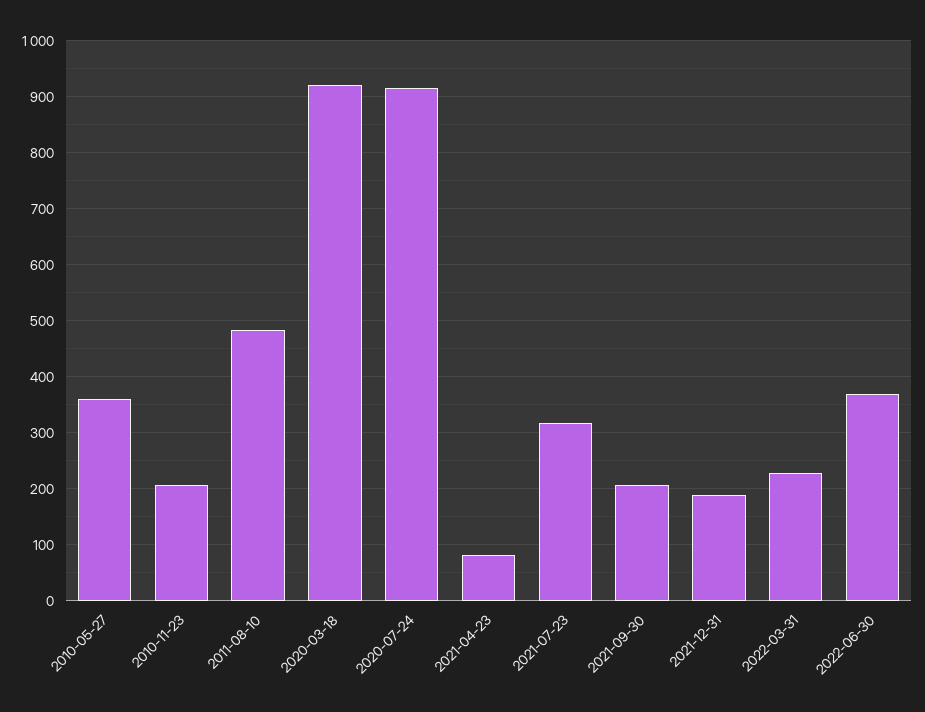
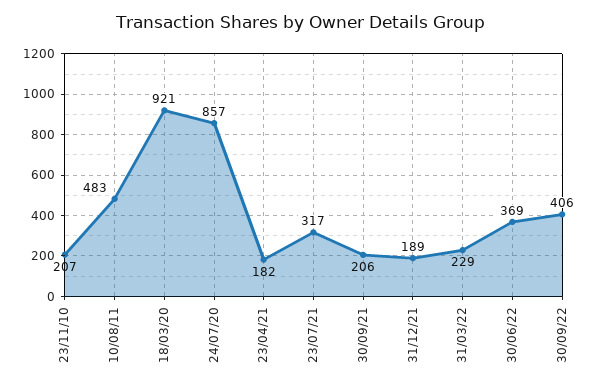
2010-05-27: 360 -> none
2020-07-24: 920 -> 857
2021-04-23: 80 -> 182
30/09/22: none -> 406

